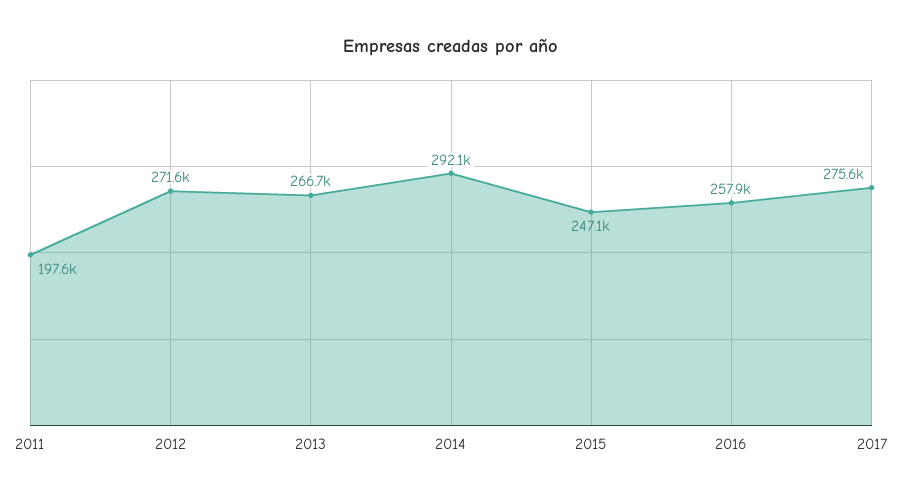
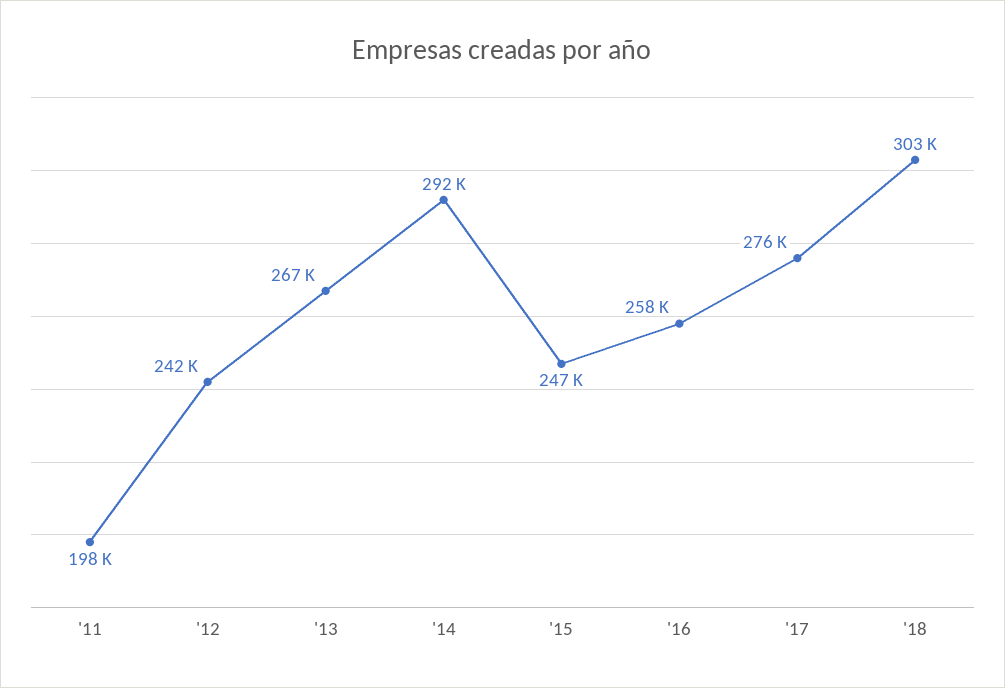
2012: 271600 -> 242000
'18: none -> 303000

